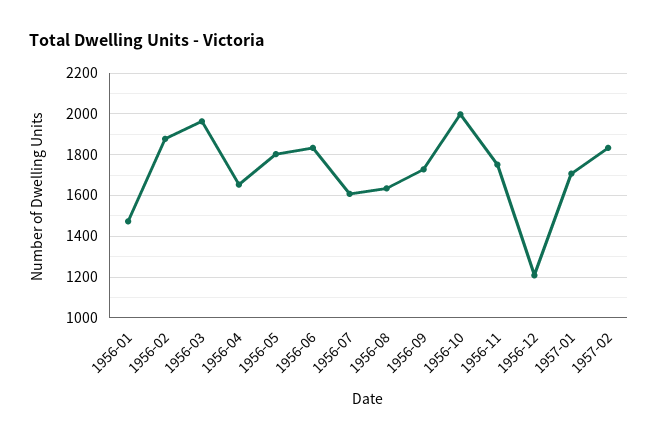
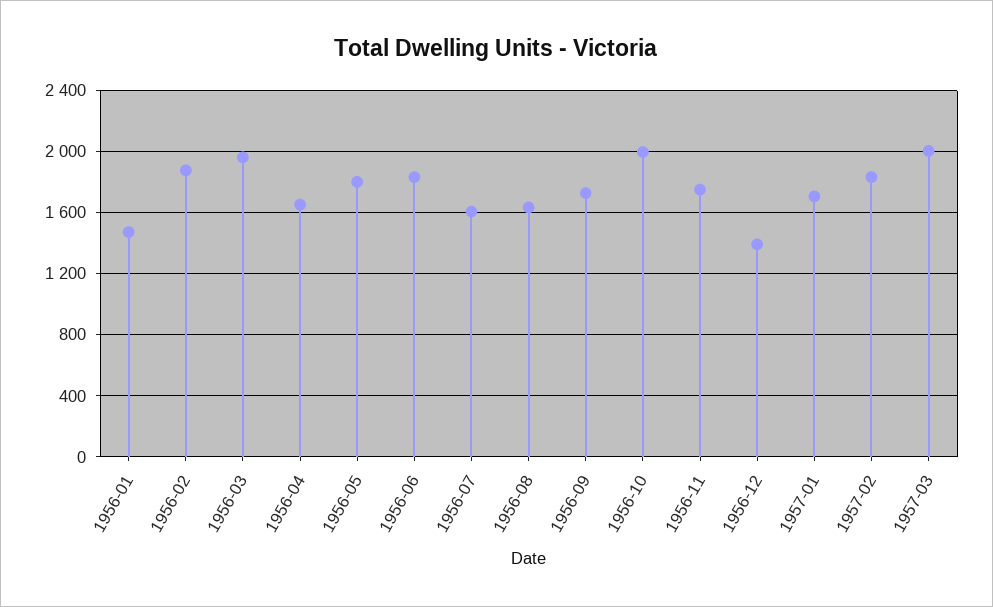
1956-12: 1200 -> 1400
1957-03: none -> 2000

